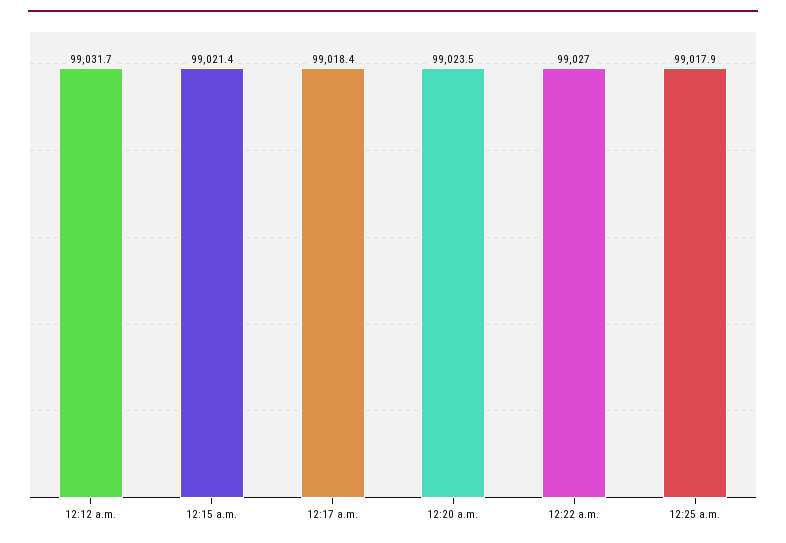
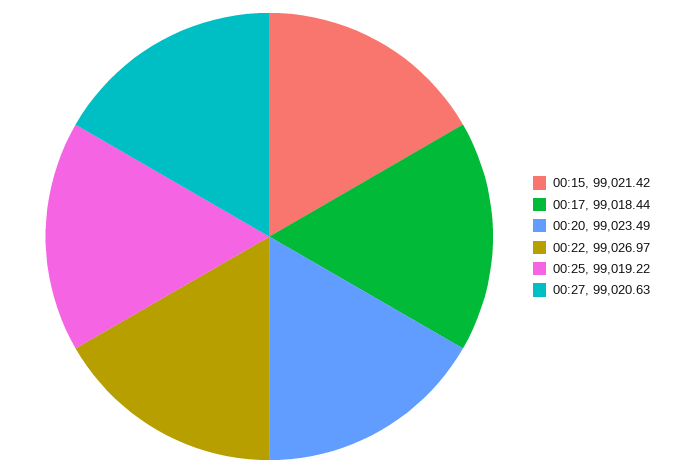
12:12 a.m.: 99031.7 -> none
12:25 a.m.: 99017.9 -> 99019.22
00:27: none -> 99020.63

